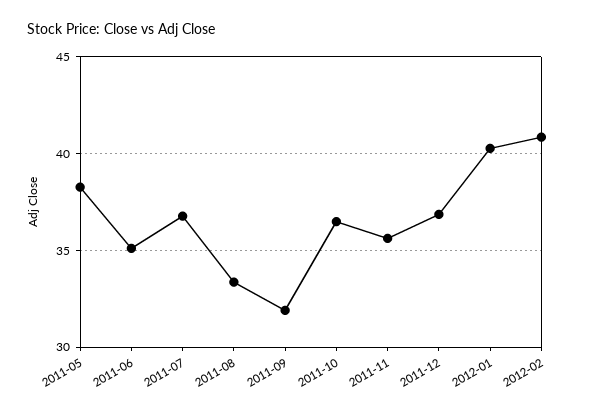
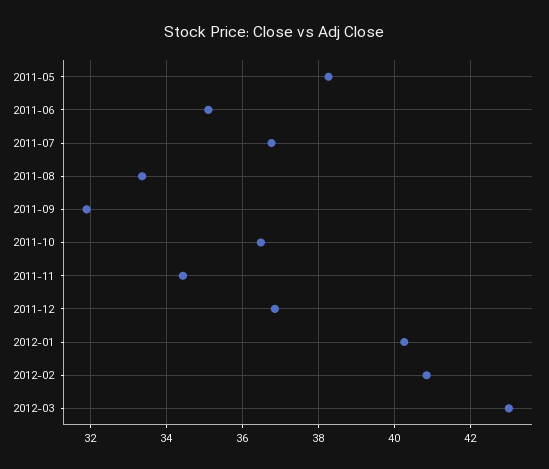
2011-11: 35.5 -> 34.4
2012-03: none -> 43

